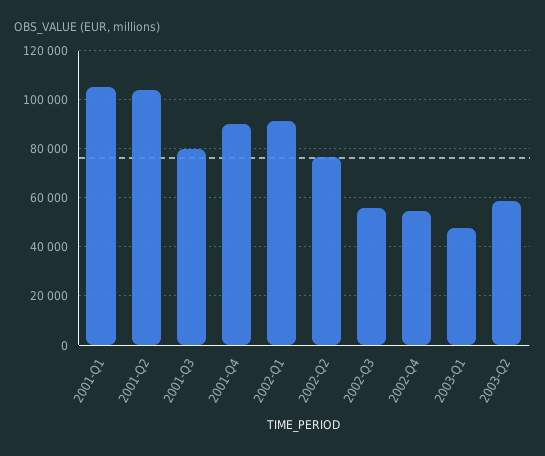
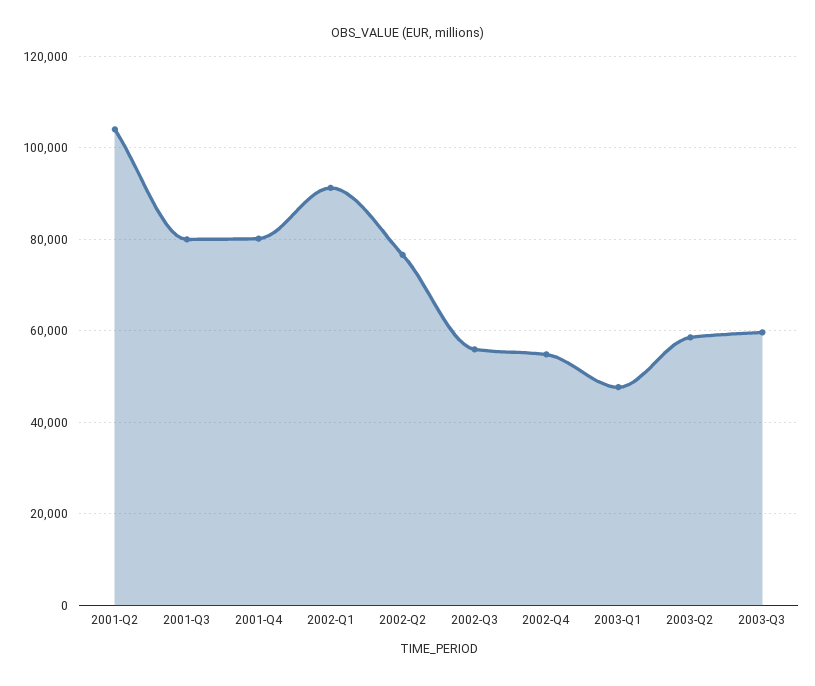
2001-Q1: 105000 -> none
2001-Q4: 90000 -> 80000
2003-Q3: none -> 60000

